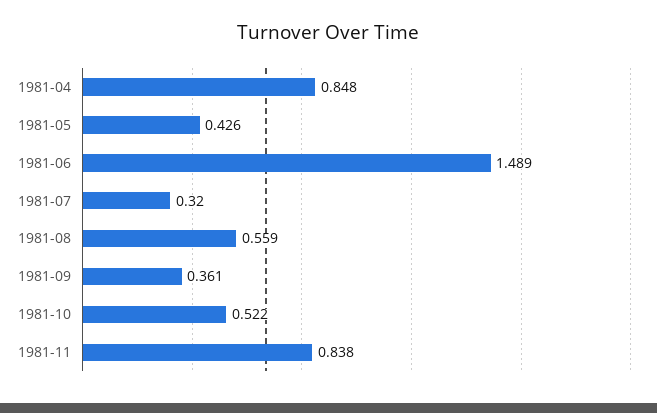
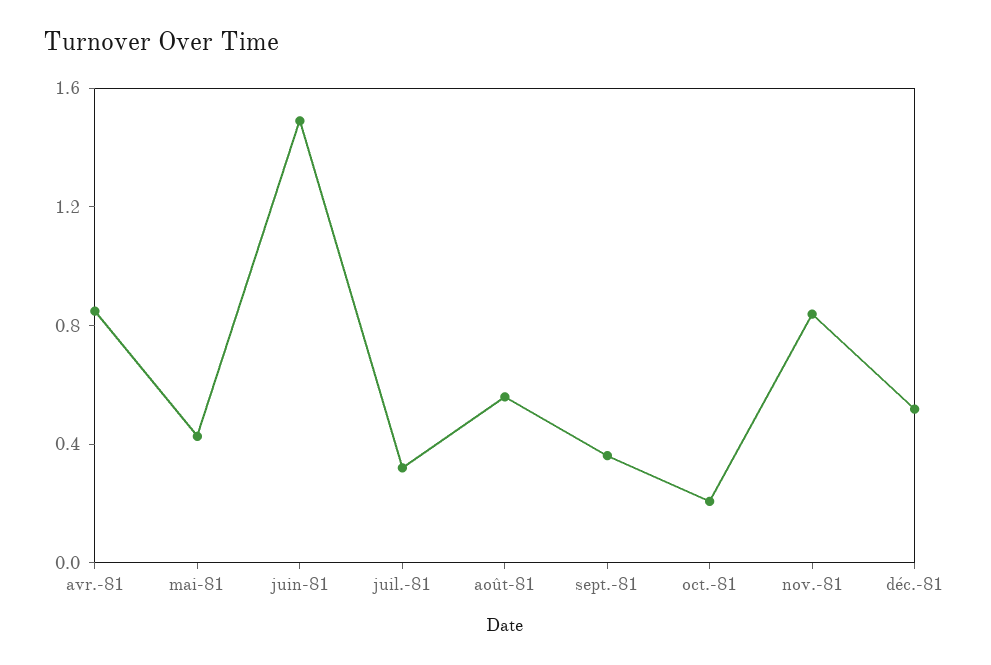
1981-10: 0.522 -> 0.2
déc.-81: none -> 0.5

